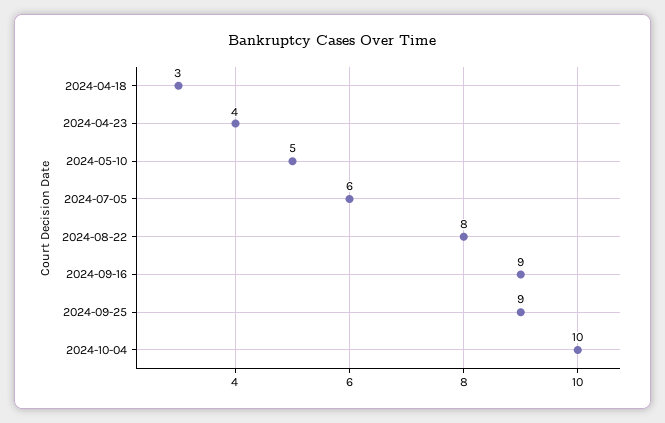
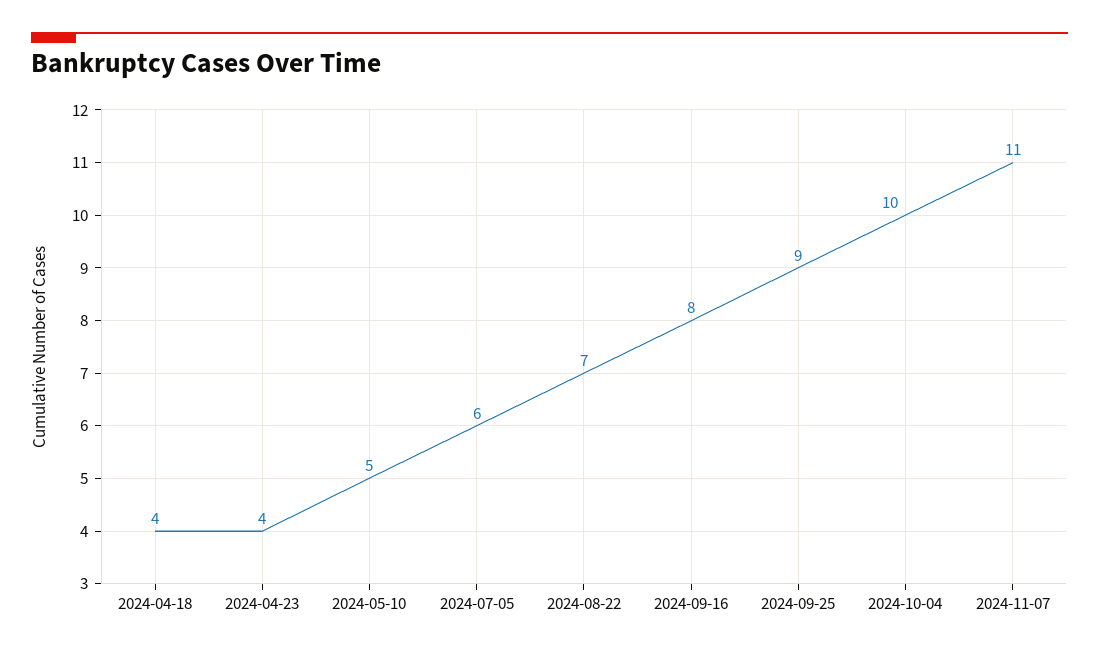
2024-04-18: 3 -> 4
2024-08-22: 8 -> 7
2024-09-16: 9 -> 8
2024-11-07: none -> 11

